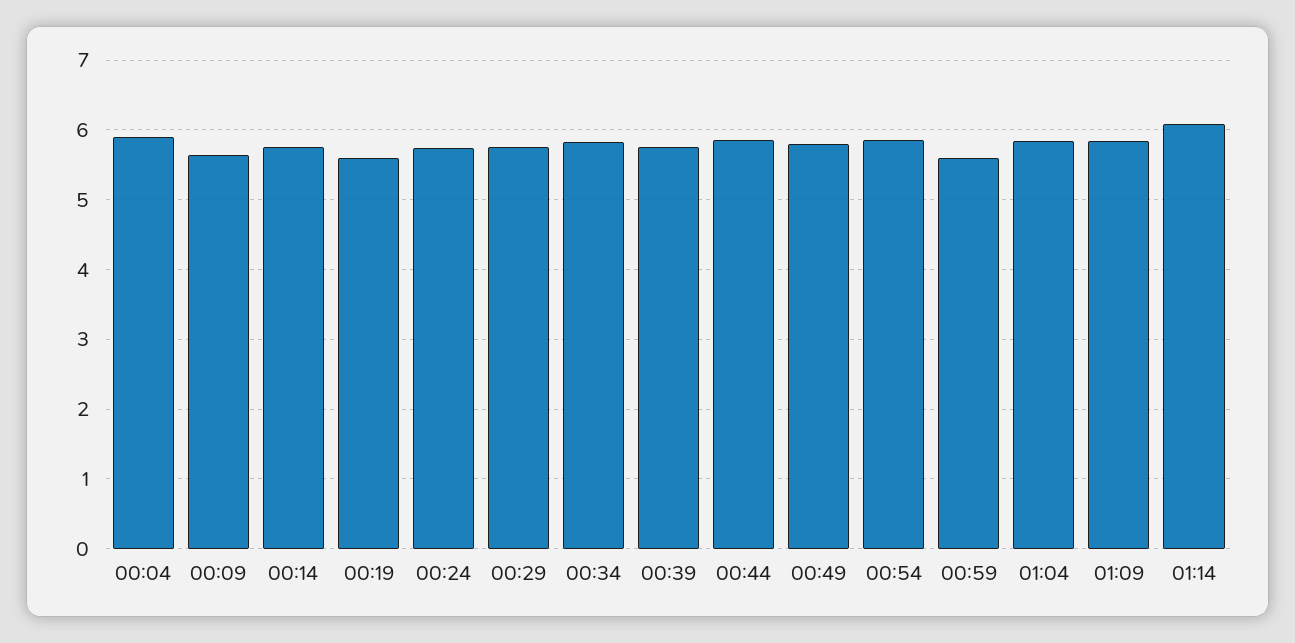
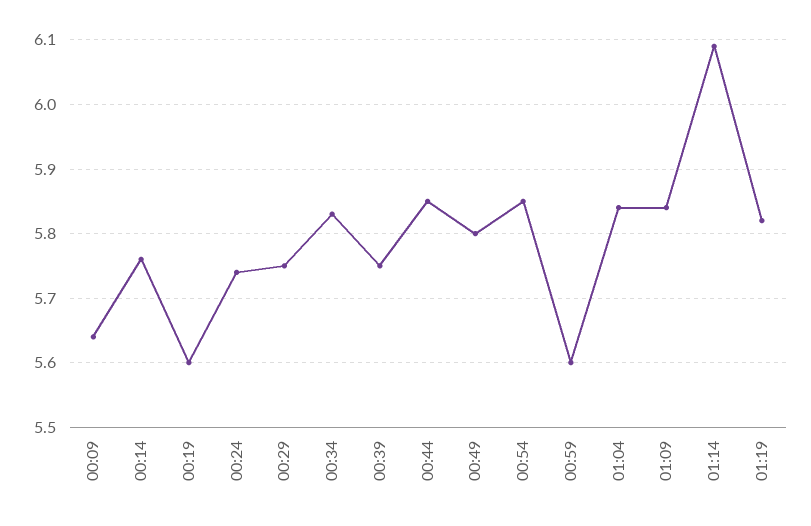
00:04: 5.9 -> none
01:19: none -> 5.82

